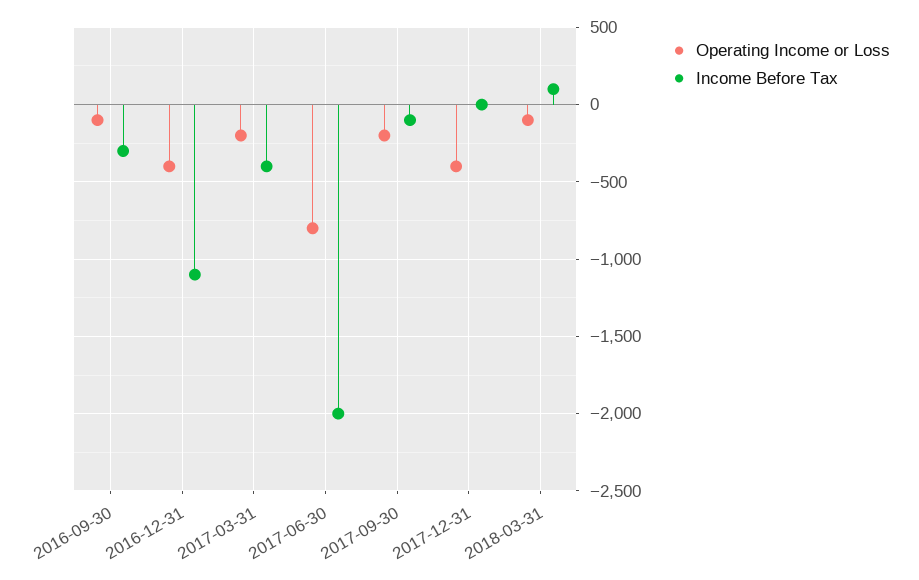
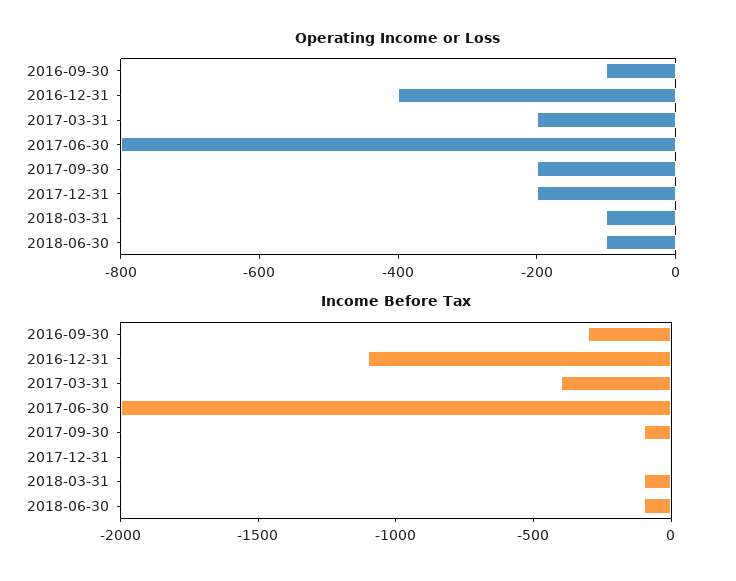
Operating Income or Loss, 2017-12-31: -400 -> -200
Income Before Tax, 2018-03-31: 100 -> -100
Operating Income or Loss, 2018-06-30: none -> -100
Income Before Tax, 2018-06-30: none -> -100

